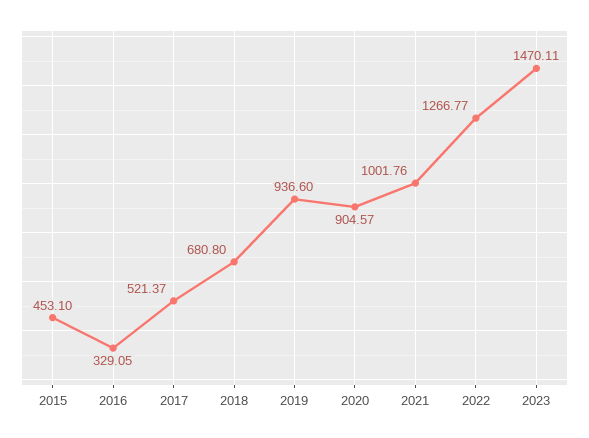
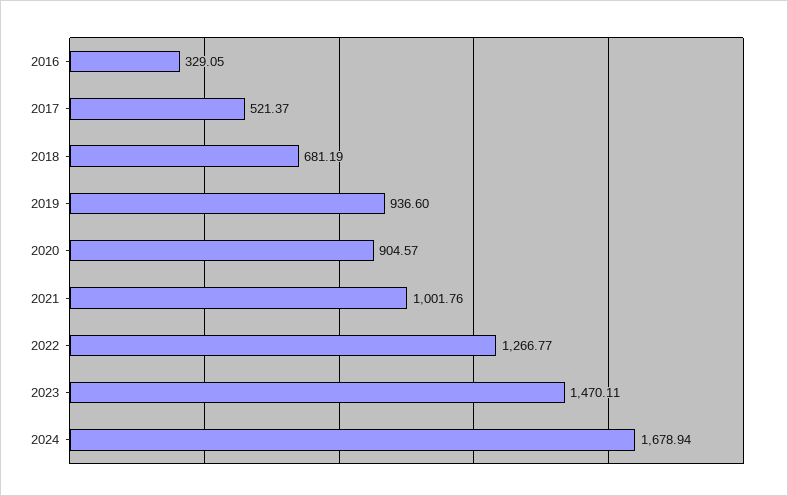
2015: 453.1 -> none
2018: 680.8 -> 681.19
2024: none -> 1678.94

